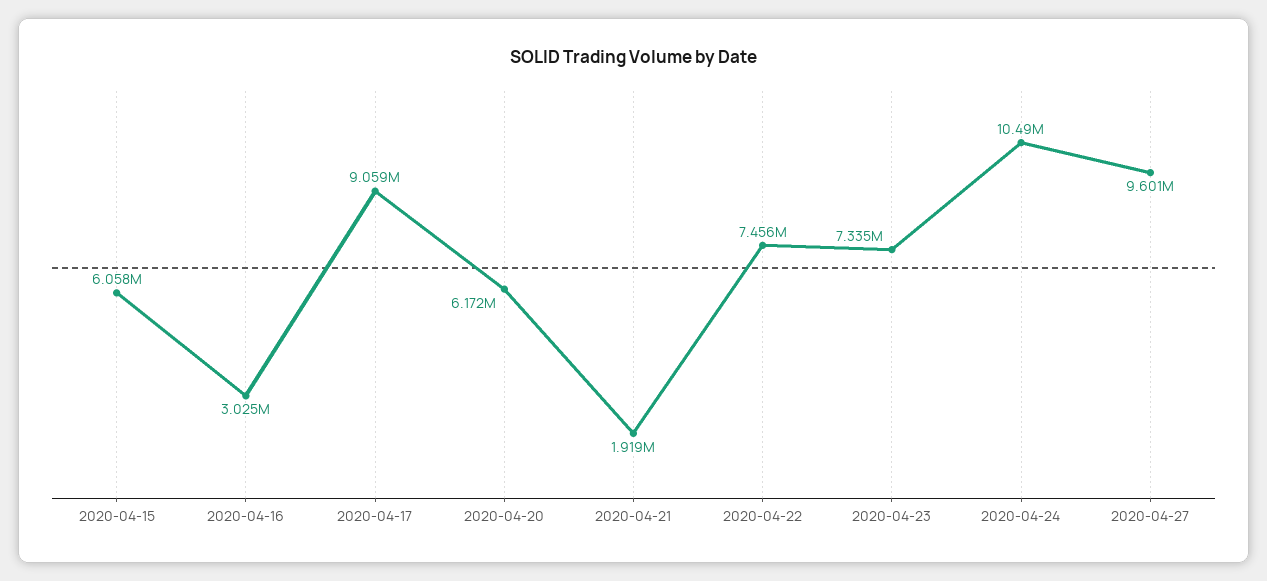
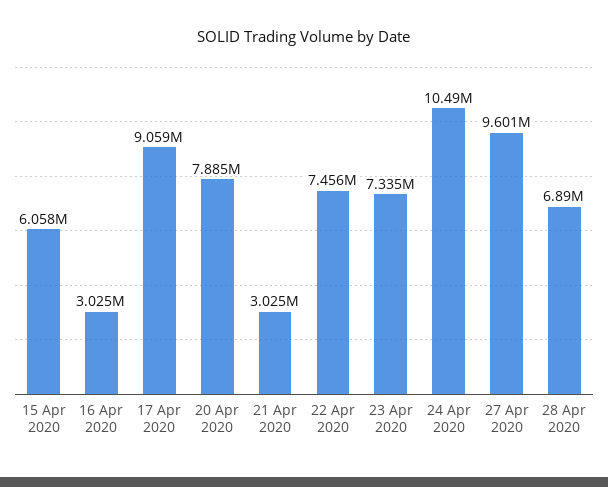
2020-04-20: 6172000 -> 7885000
2020-04-21: 1919000 -> 3025000
28 Apr 2020: none -> 6890000

